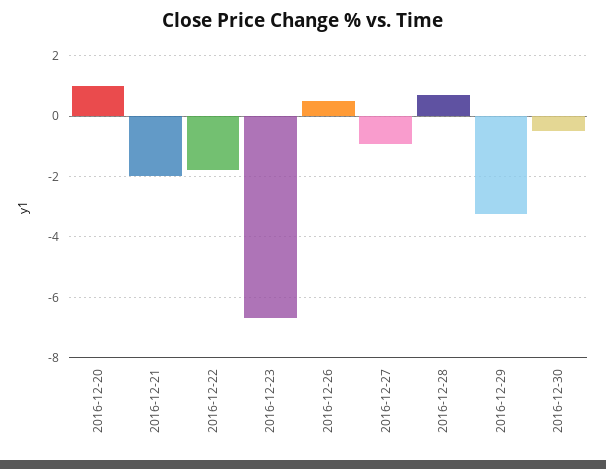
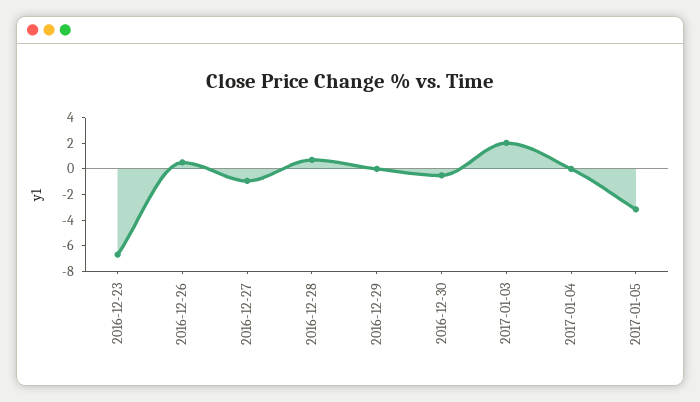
2016-12-20: 1 -> none
2016-12-21: -2 -> none
2016-12-22: -1.8 -> none
2016-12-29: -3.2 -> 0
2017-01-03: none -> 2
2017-01-04: none -> 0
2017-01-05: none -> -3

